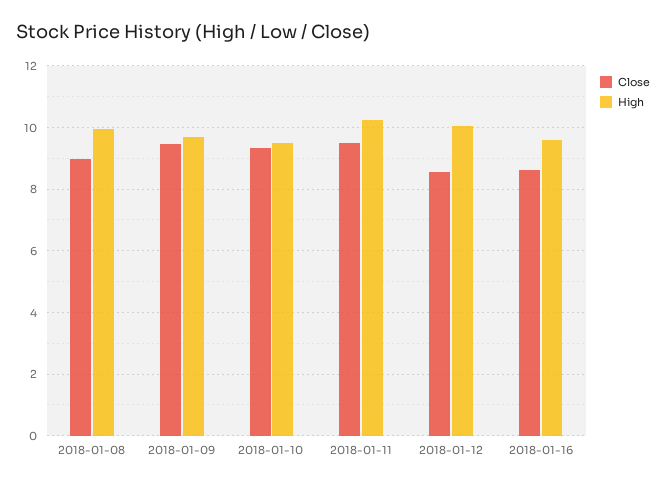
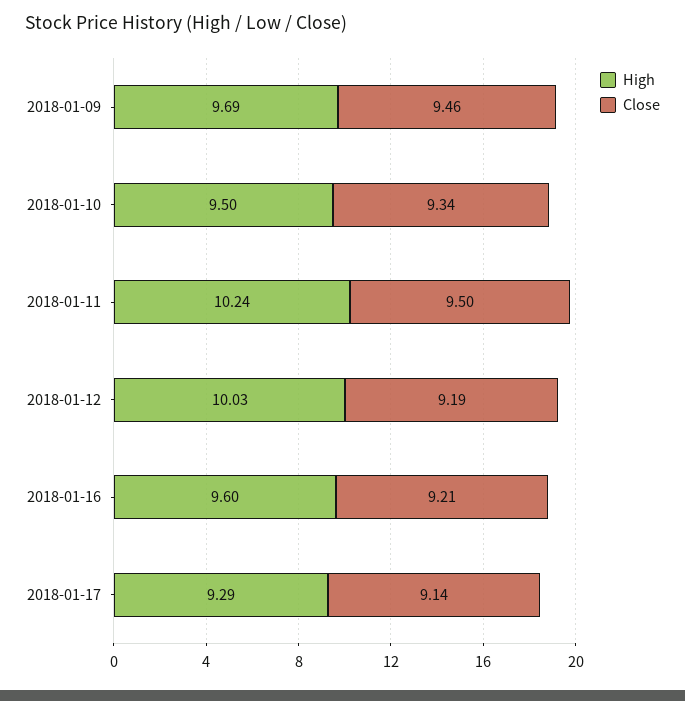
Close, 2018-01-08: 9 -> none
High, 2018-01-08: 10 -> none
Close, 2018-01-12: 8.6 -> 9.19
Close, 2018-01-16: 8.6 -> 9.21
High, 2018-01-17: none -> 9.29
Close, 2018-01-17: none -> 9.14

